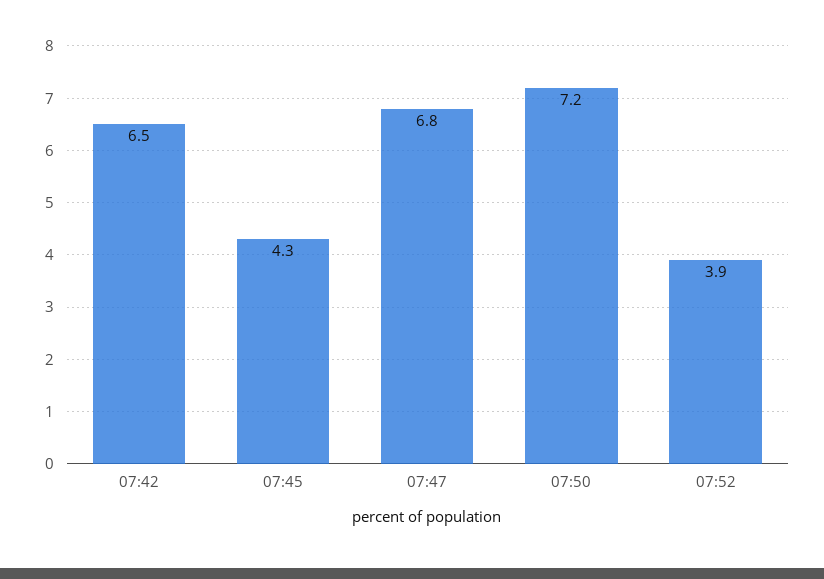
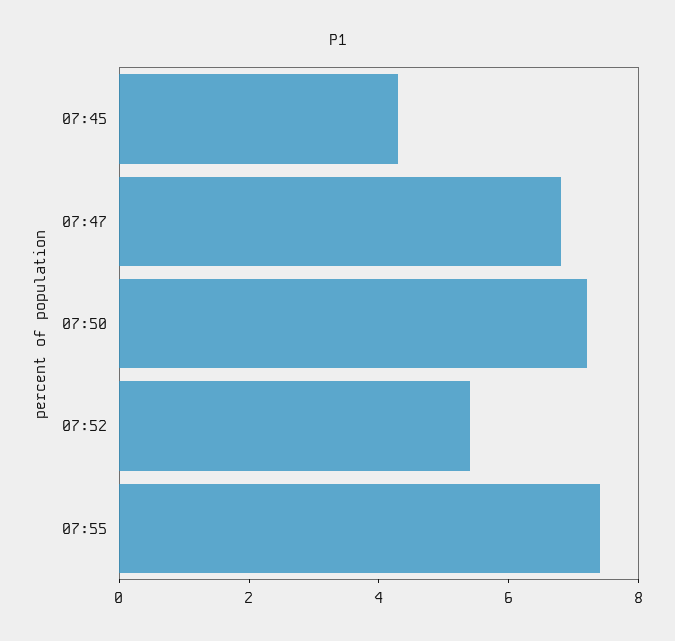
07:42: 6.5 -> none
07:52: 3.9 -> 5.5
07:55: none -> 7.5

